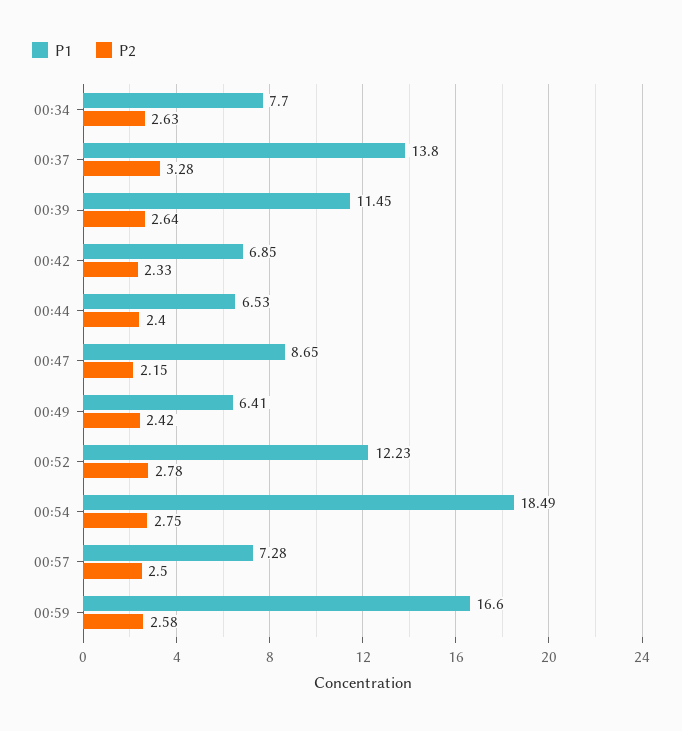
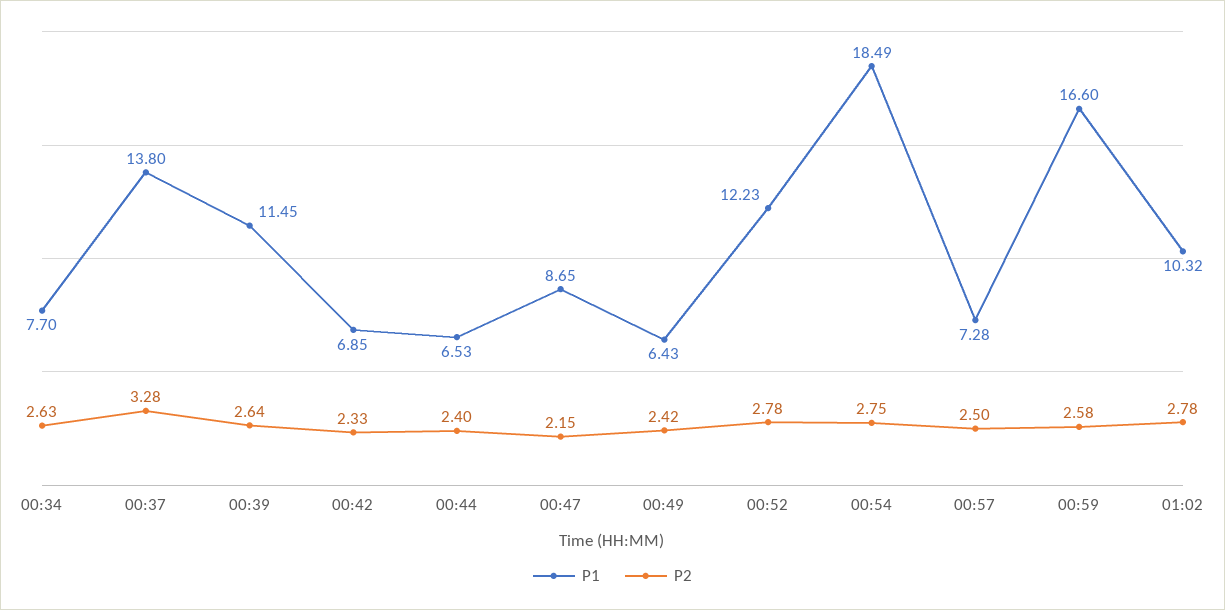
P1, 00:49: 6.41 -> 6.43
P1, 01:02: none -> 10.32
P2, 01:02: none -> 2.78

